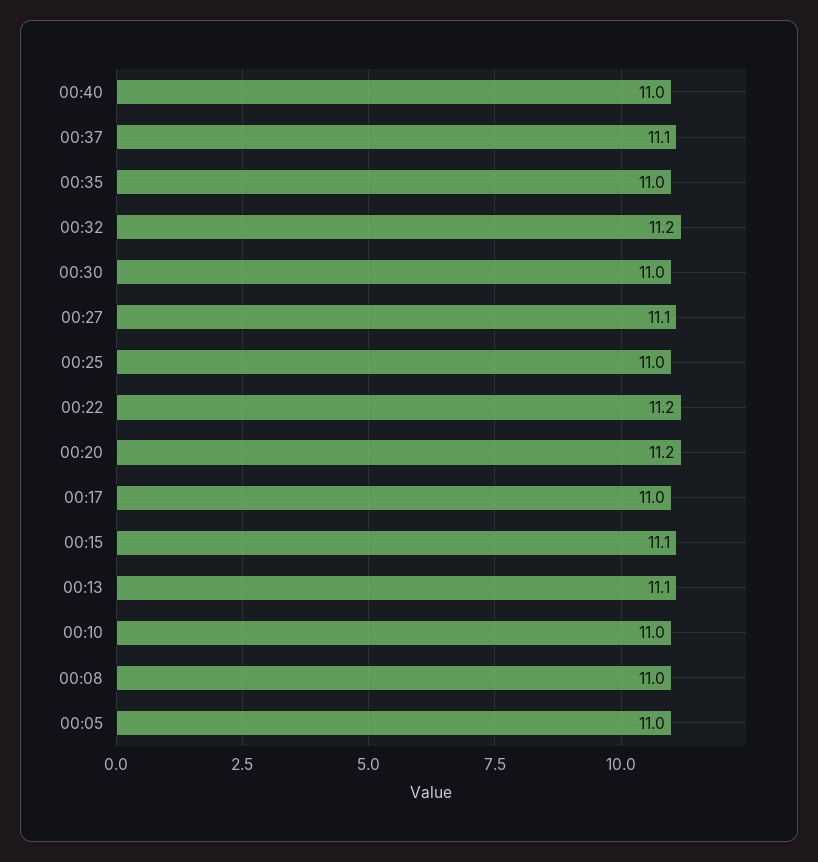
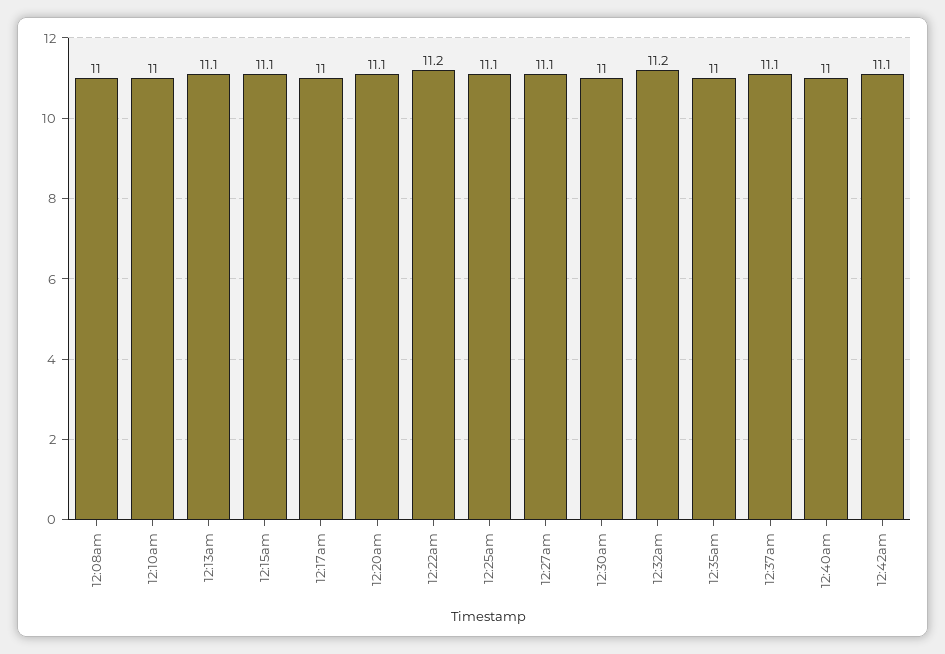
00:25: 11 -> 11.1
00:20: 11.2 -> 11.1
00:05: 11 -> none
12:42am: none -> 11.1

